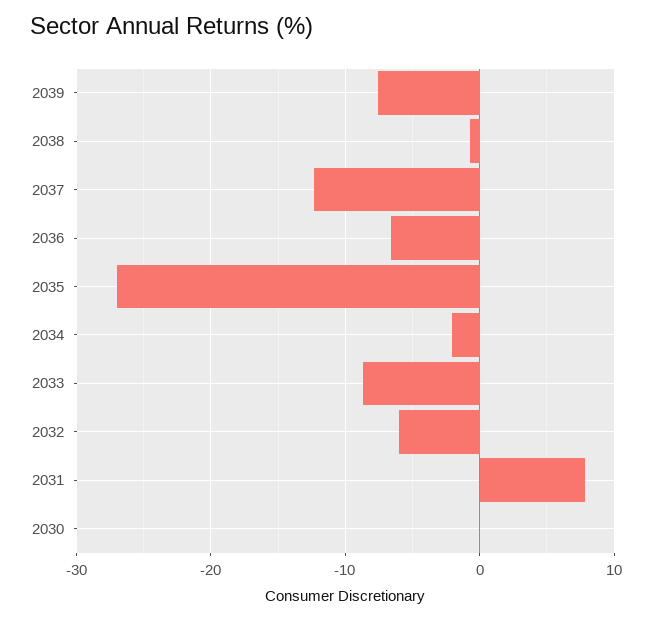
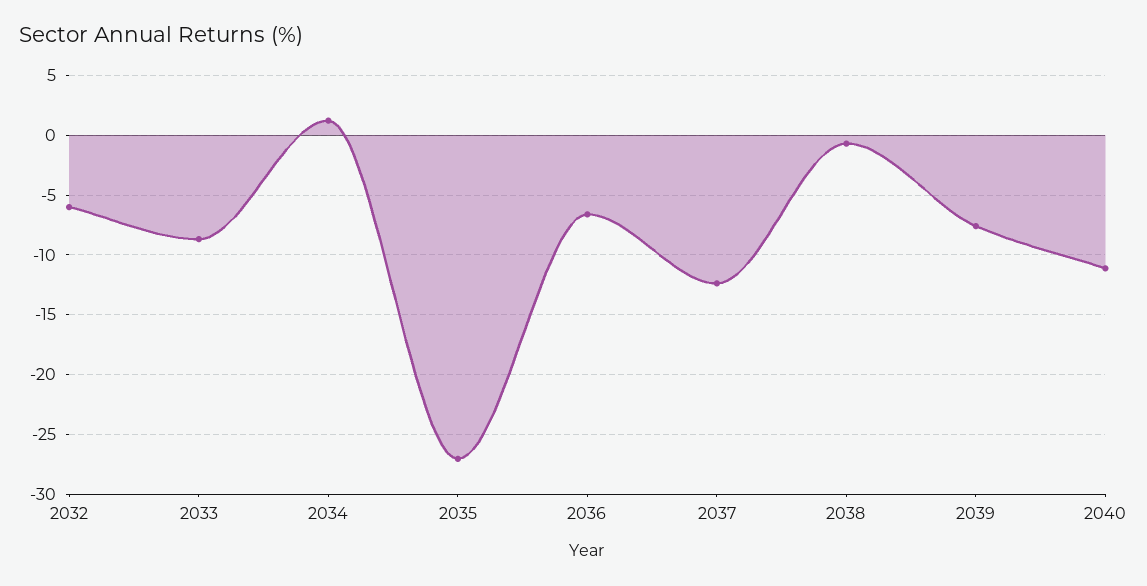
2034: -2 -> 1
2031: 8 -> none
2030: 0 -> none
2040: none -> -11

